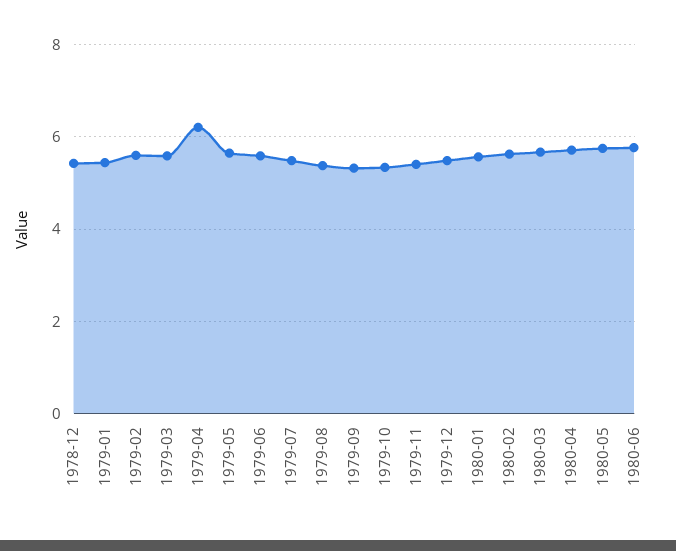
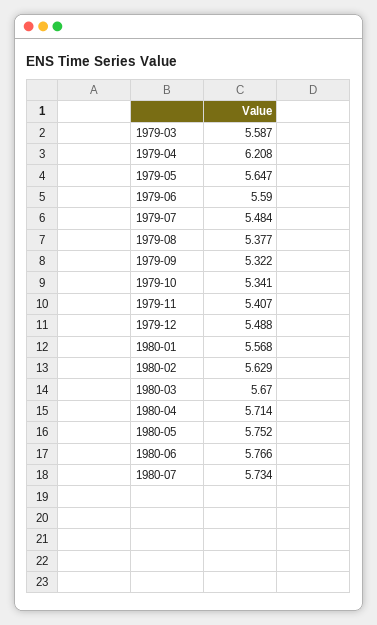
1978-12: 5.4 -> none
1979-01: 5.4 -> none
1979-02: 5.6 -> none
1980-07: none -> 5.734

